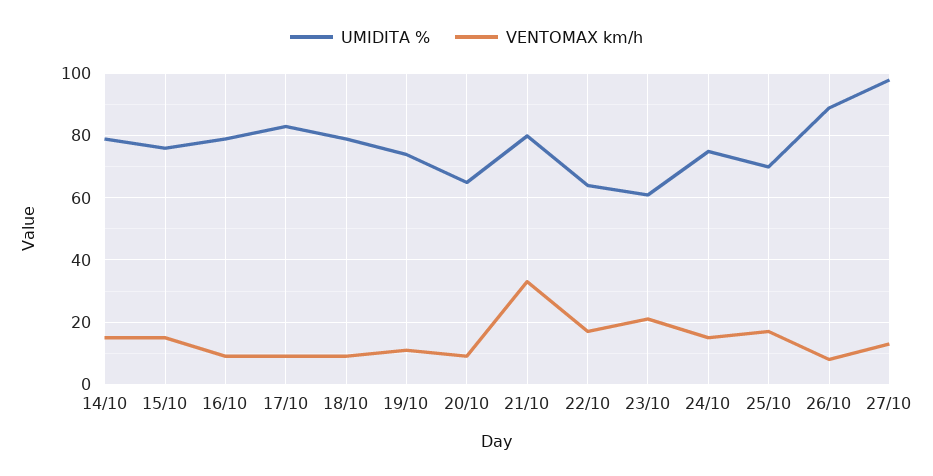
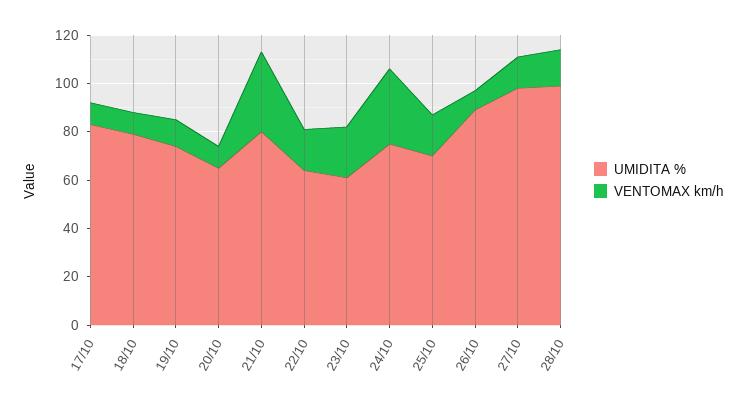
UMIDITA %, 14/10: 80 -> none
VENTOMAX km/h, 14/10: 15 -> none
UMIDITA %, 15/10: 75 -> none
VENTOMAX km/h, 15/10: 15 -> none
UMIDITA %, 16/10: 80 -> none
VENTOMAX km/h, 16/10: 10 -> none
VENTOMAX km/h, 24/10: 15 -> 30
UMIDITA %, 28/10: none -> 100
VENTOMAX km/h, 28/10: none -> 15

